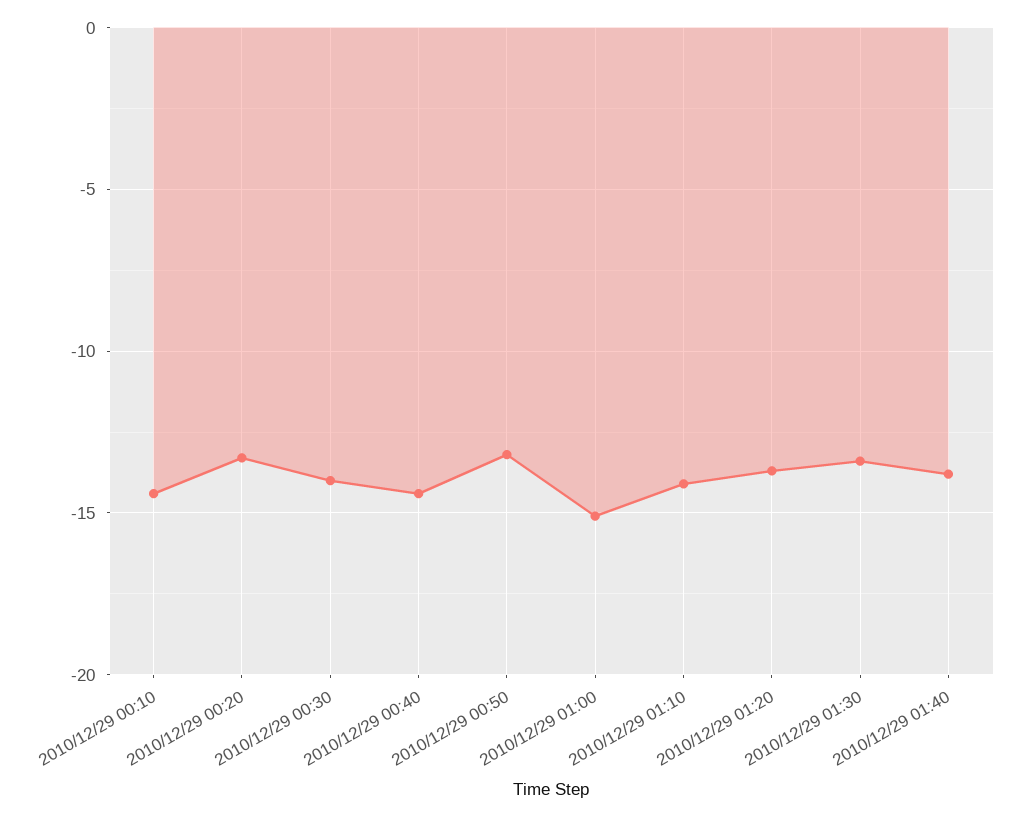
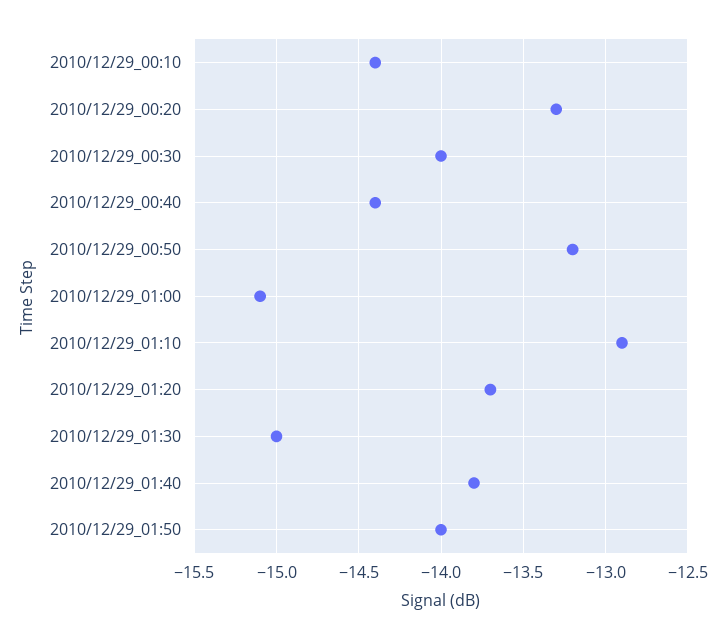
2010/12/29 01:10: -14 -> -12.9
2010/12/29 01:30: -13.5 -> -15
2010/12/29_01:50: none -> -14

